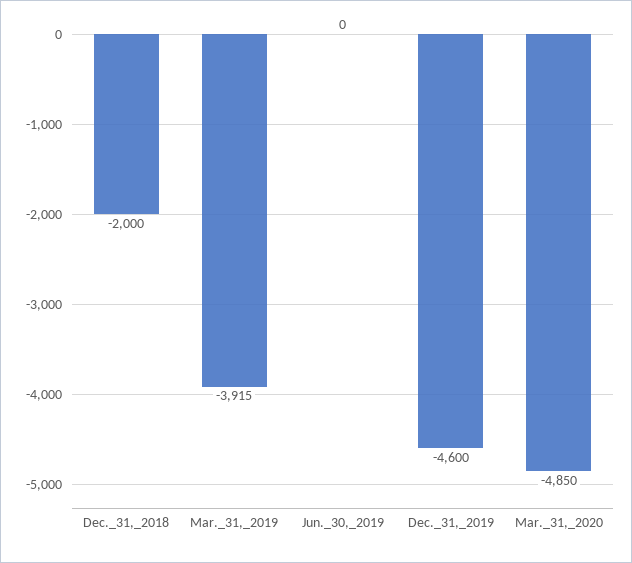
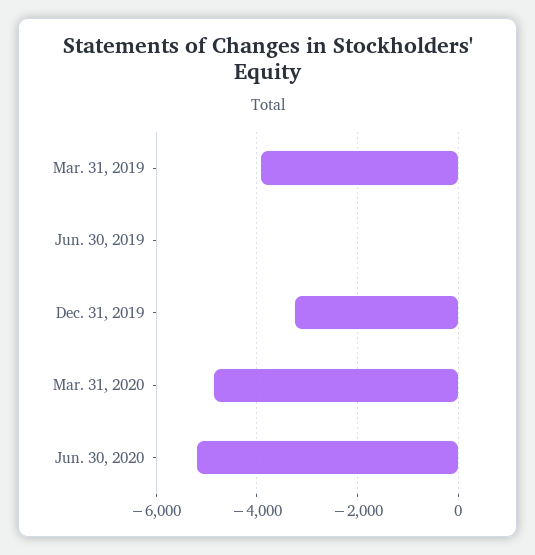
Dec._31,_2018: -2000 -> none
Dec._31,_2019: -4600 -> -3200
Jun. 30, 2020: none -> -5200

